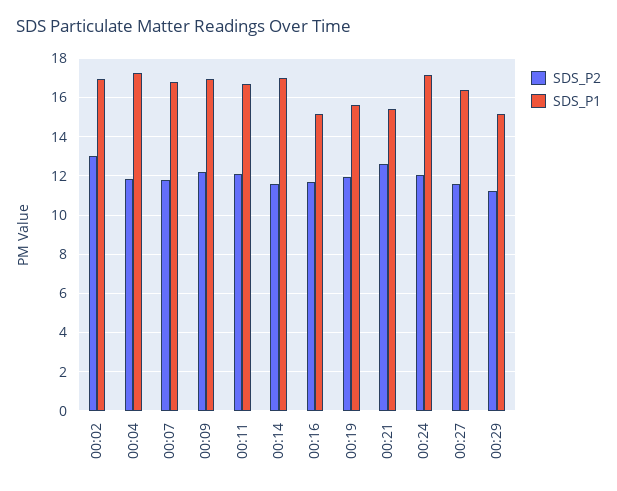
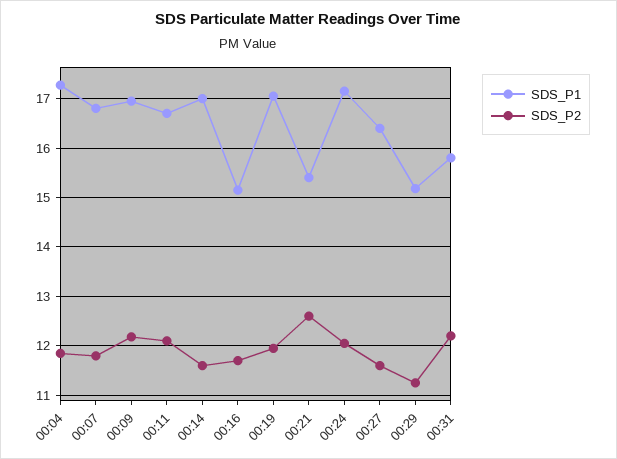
SDS_P2, 00:02: 13 -> none
SDS_P1, 00:02: 17 -> none
SDS_P1, 00:19: 15.5 -> 17
SDS_P1, 00:31: none -> 15.8
SDS_P2, 00:31: none -> 12.2

